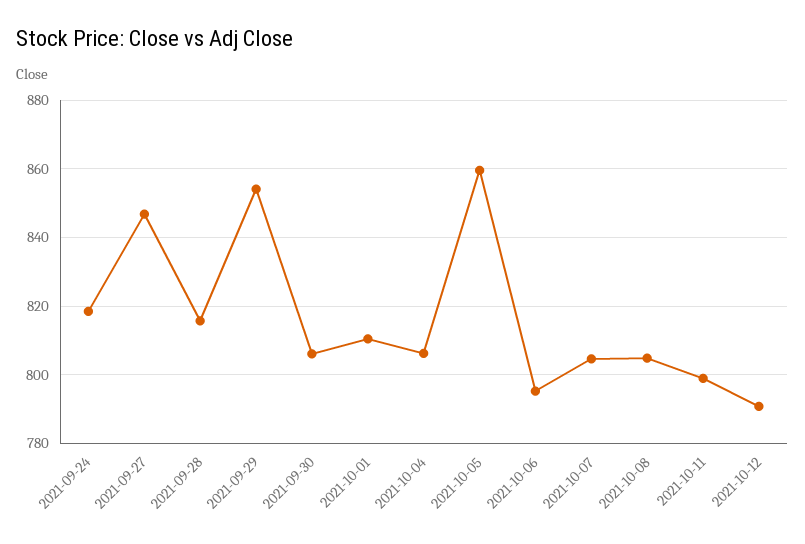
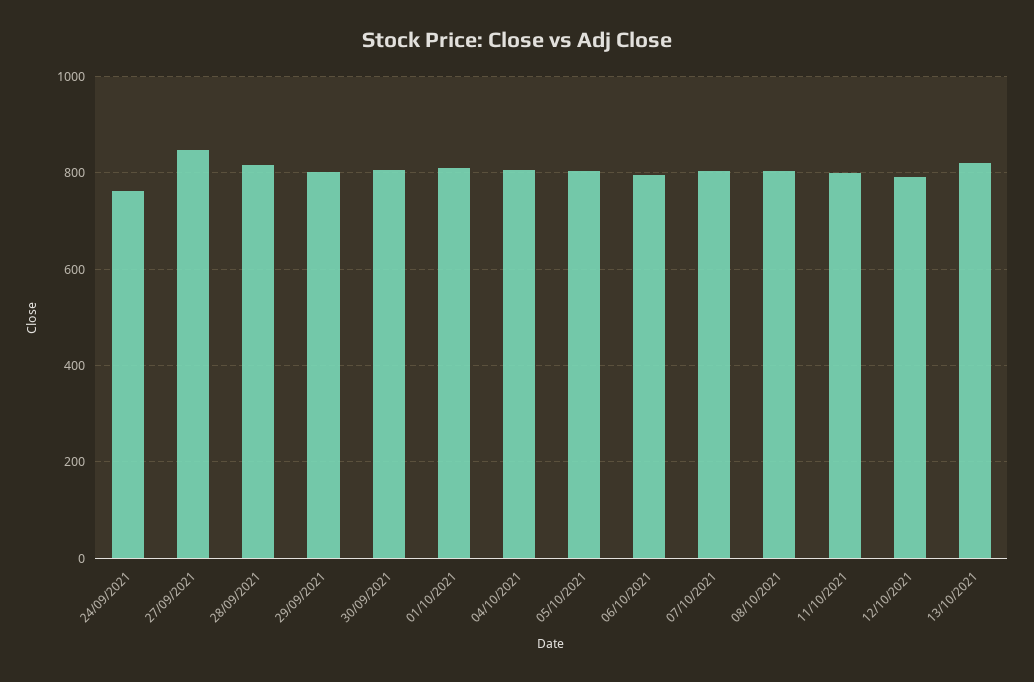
2021-09-24: 818 -> 760
2021-09-29: 854 -> 800
2021-10-05: 860 -> 800
13/10/2021: none -> 820

